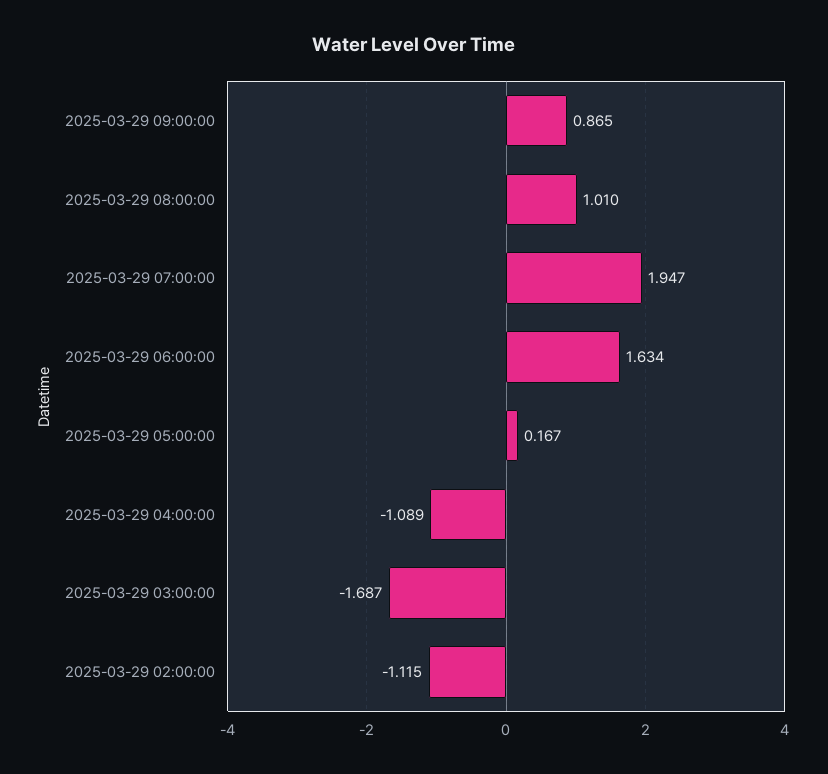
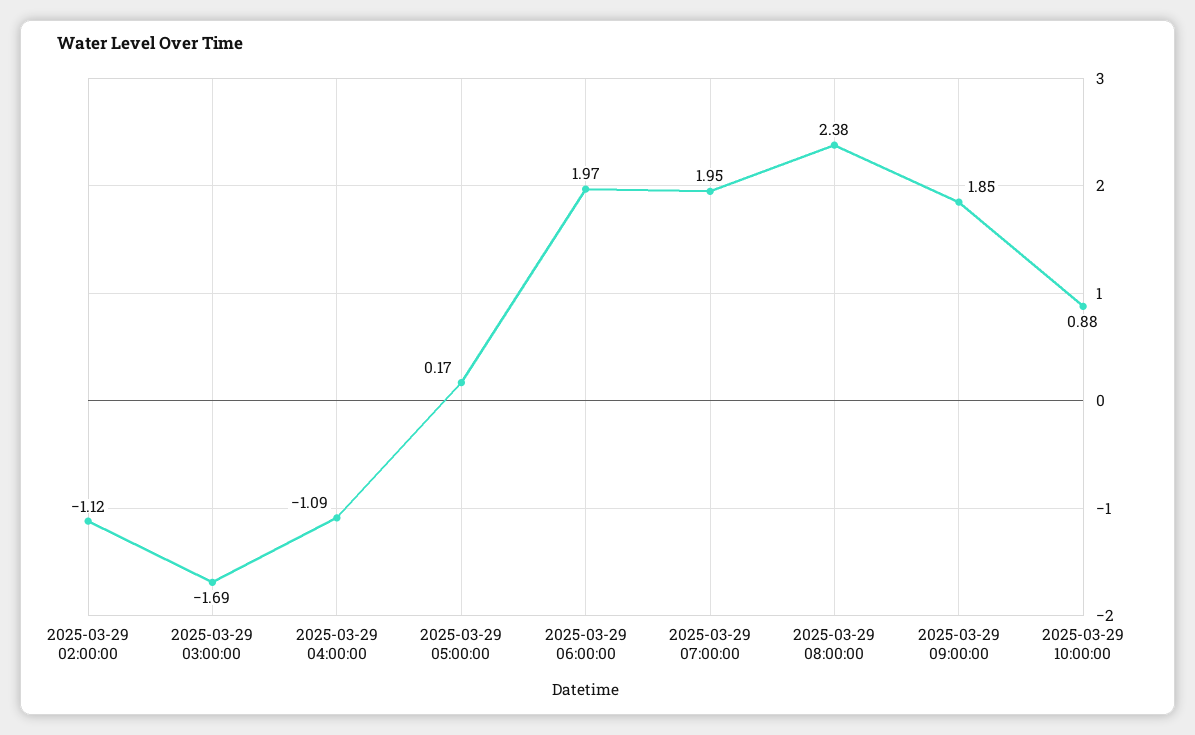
2025-03-29 09:00:00: 0.865 -> 1.85
2025-03-29 08:00:00: 1.01 -> 2.38
2025-03-29 06:00:00: 1.634 -> 1.97
2025-03-29 10:00:00: none -> 0.88

